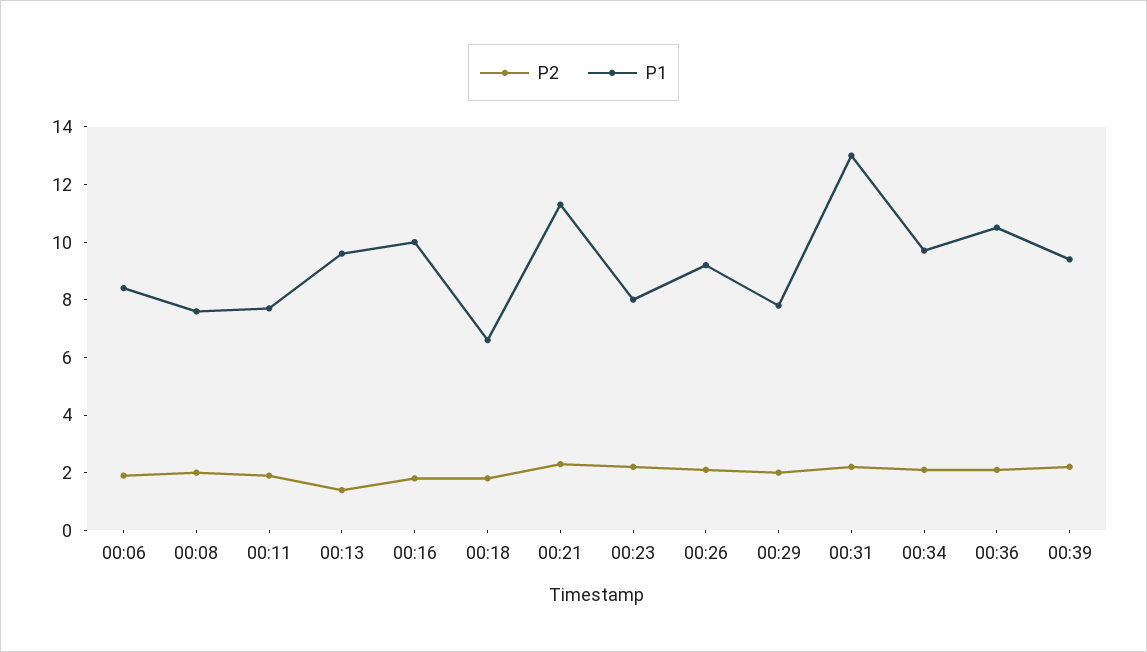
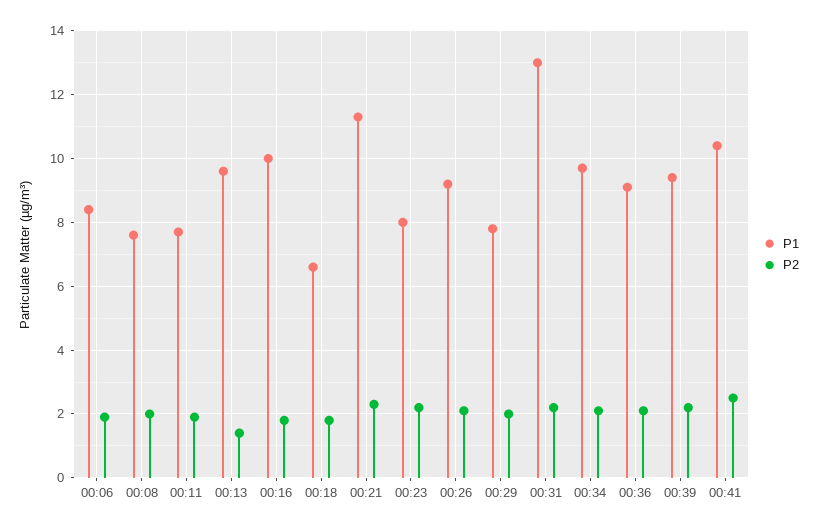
P1, 00:36: 10.5 -> 9
P1, 00:41: none -> 10.5
P2, 00:41: none -> 2.5

